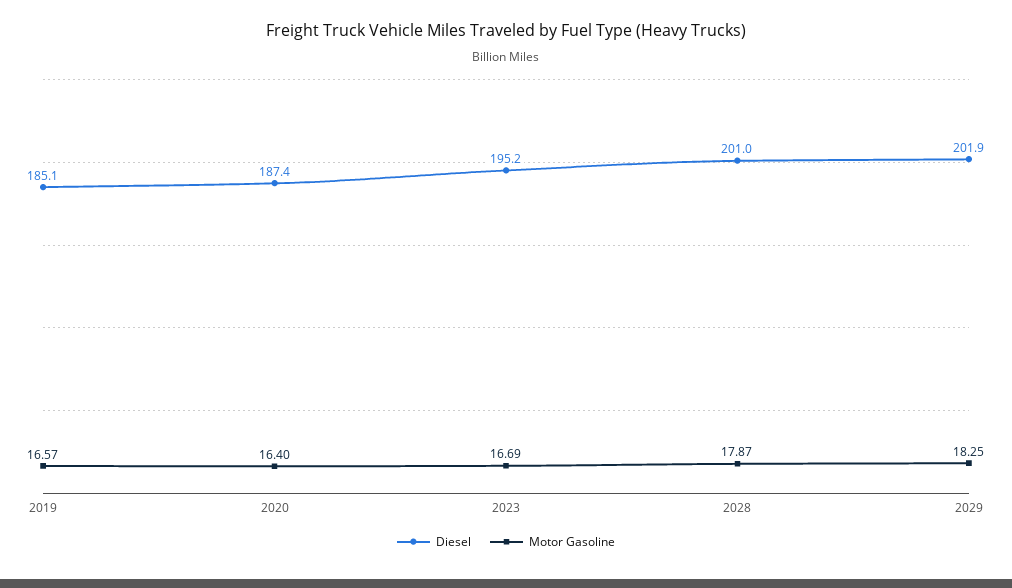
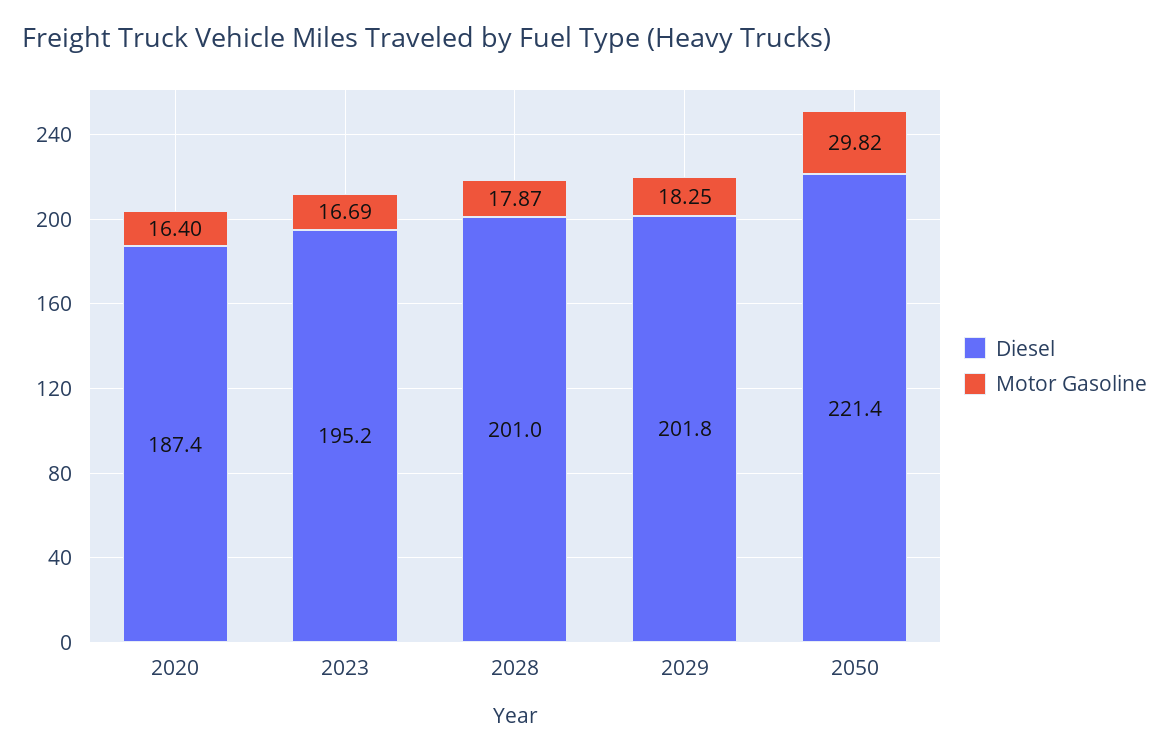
Diesel, 2019: 185.1 -> none
Motor Gasoline, 2019: 16.57 -> none
Diesel, 2029: 201.9 -> 201.8
Diesel, 2050: none -> 221.4
Motor Gasoline, 2050: none -> 29.82

